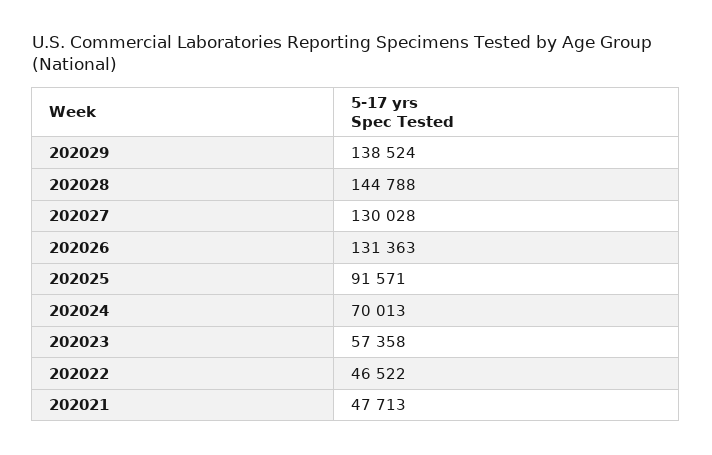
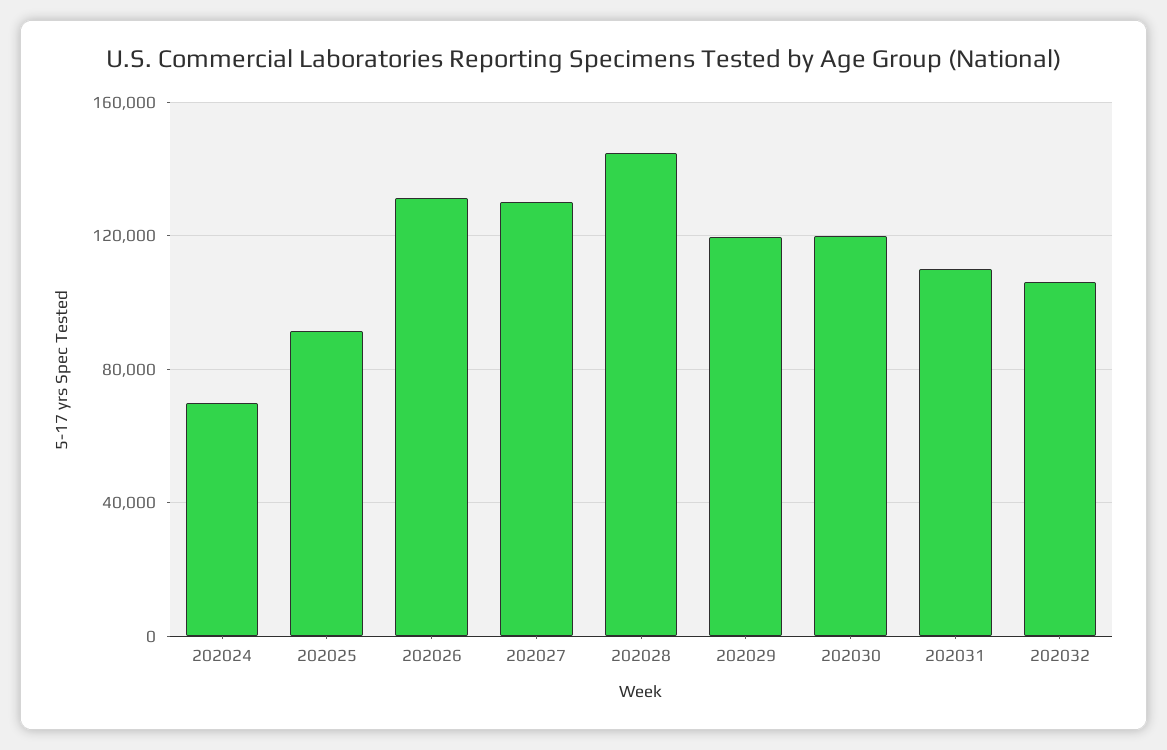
202029: 138524 -> 120000
202023: 57358 -> none
202022: 46522 -> none
202021: 47713 -> none
202030: none -> 120000
202031: none -> 110000
202032: none -> 105000

